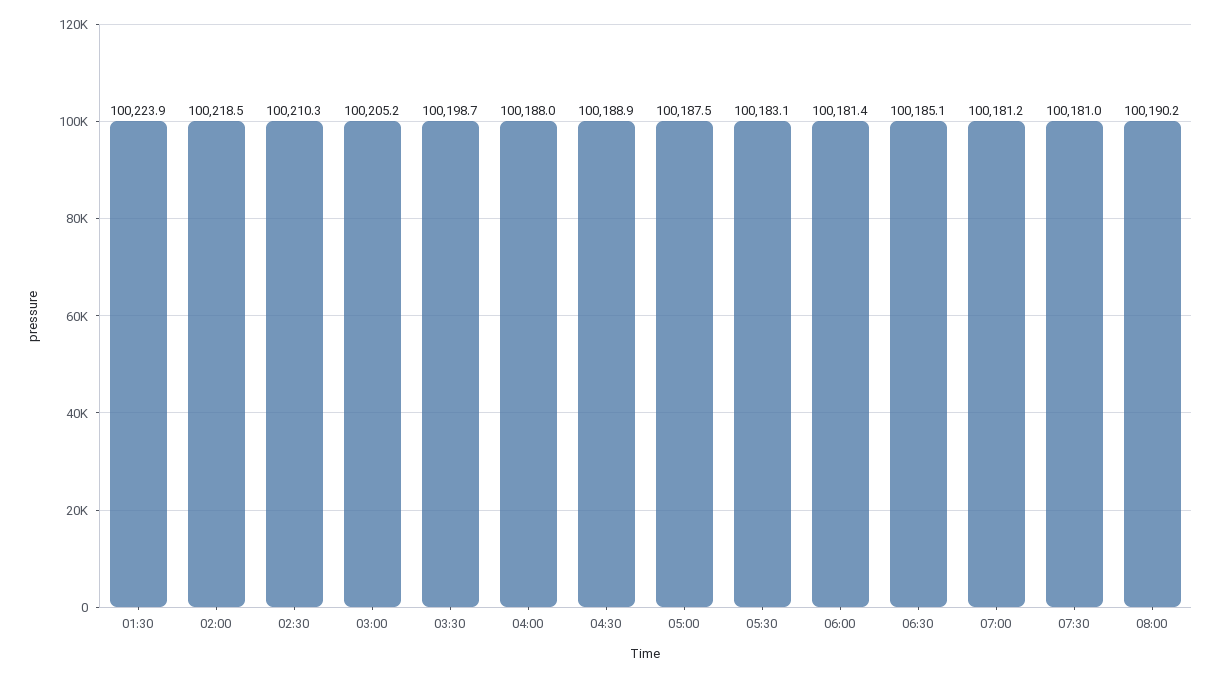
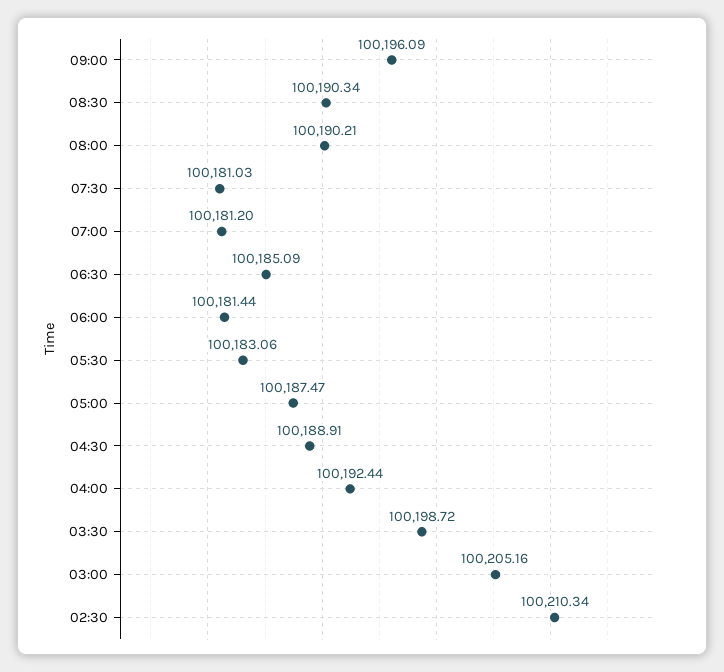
01:30: 100223.9 -> none
02:00: 100218.5 -> none
04:00: 100188 -> 100192.44
09:00: none -> 100196.09
08:30: none -> 100190.34

